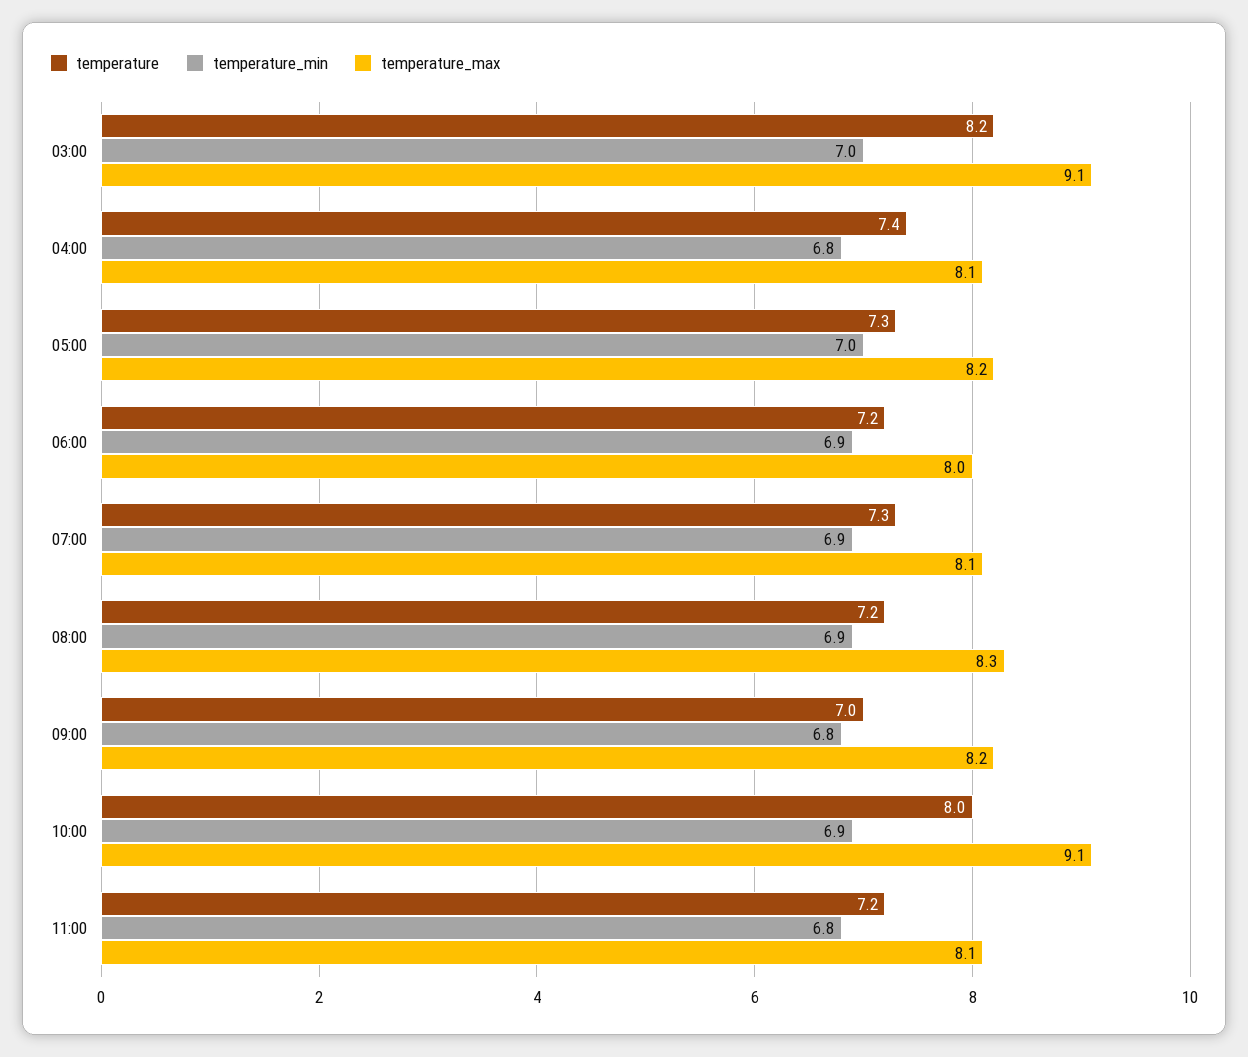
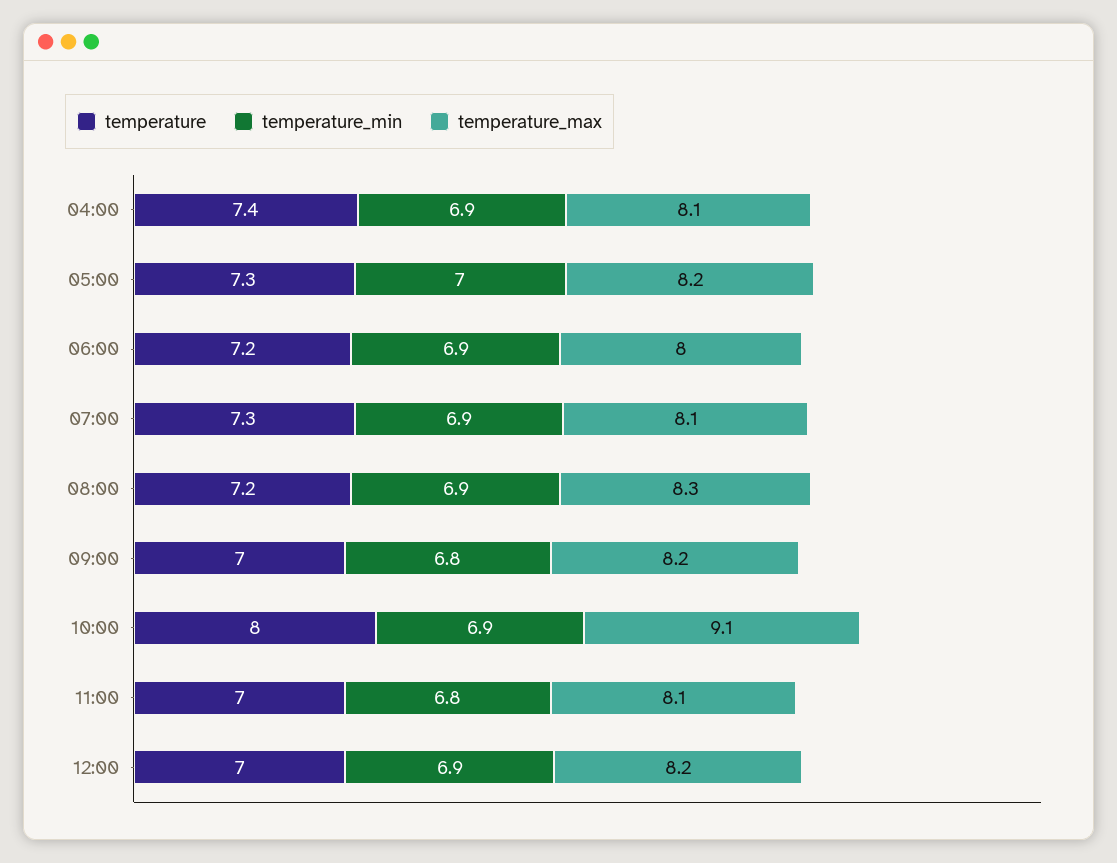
temperature, 03:00: 8.2 -> none
temperature_min, 03:00: 7 -> none
temperature_max, 03:00: 9.1 -> none
temperature_min, 04:00: 6.8 -> 6.9
temperature, 11:00: 7.2 -> 7
temperature, 12:00: none -> 7
temperature_min, 12:00: none -> 6.9
temperature_max, 12:00: none -> 8.2

